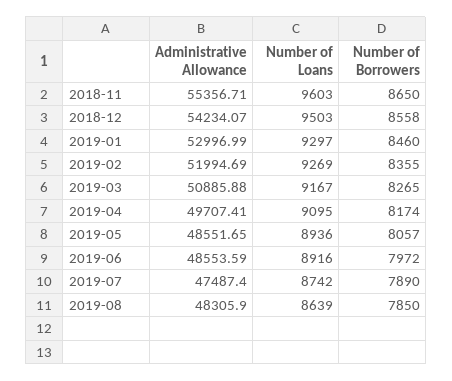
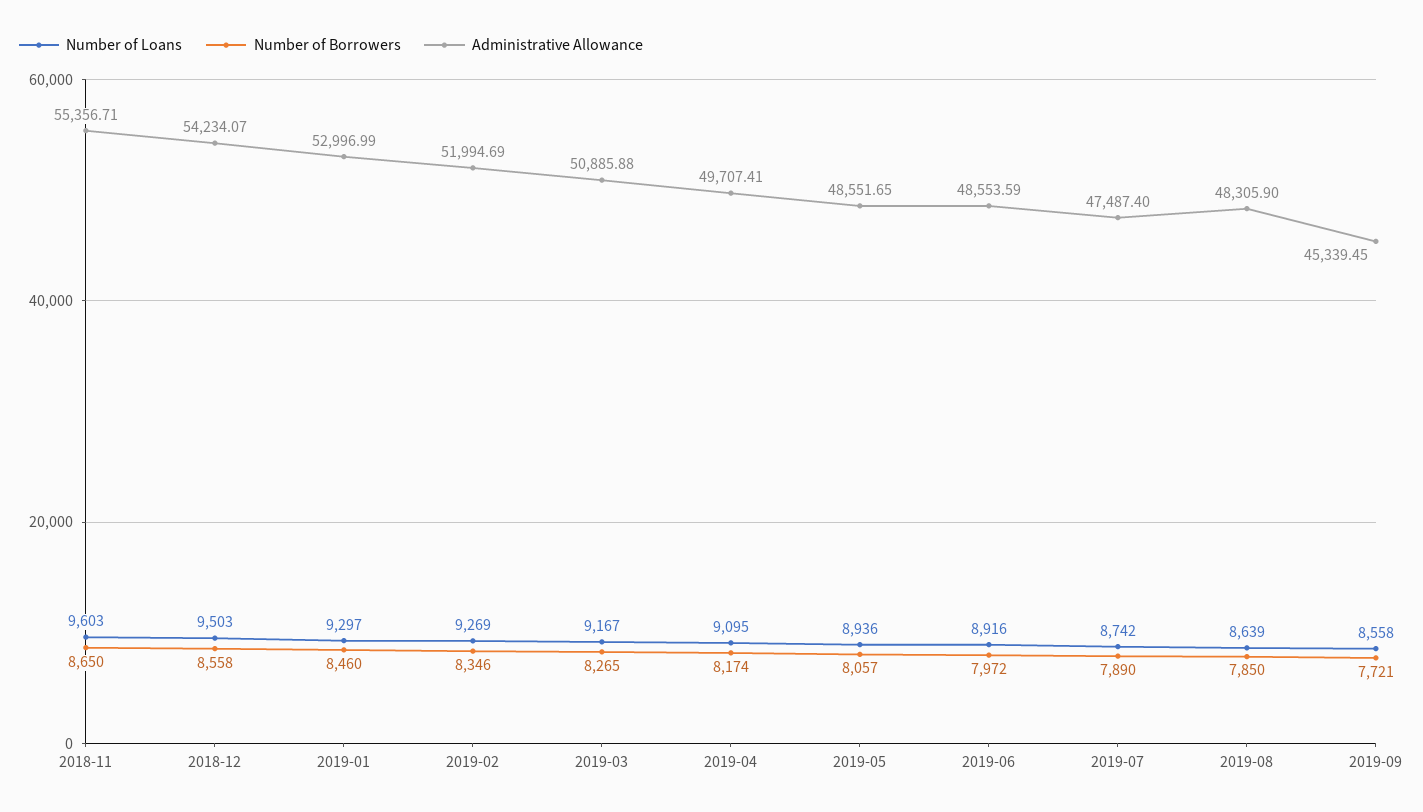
Number of Borrowers, 2019-02: 8355 -> 8346
Number of Loans, 2019-09: none -> 8558
Number of Borrowers, 2019-09: none -> 7721
Administrative Allowance, 2019-09: none -> 45339.45

